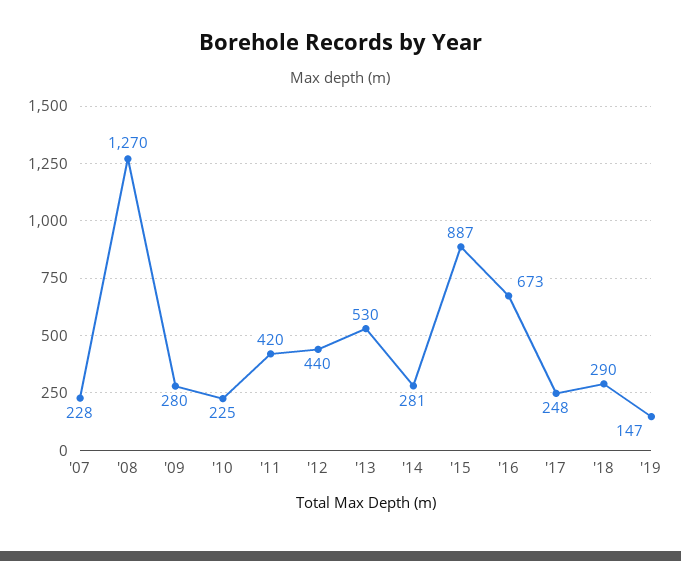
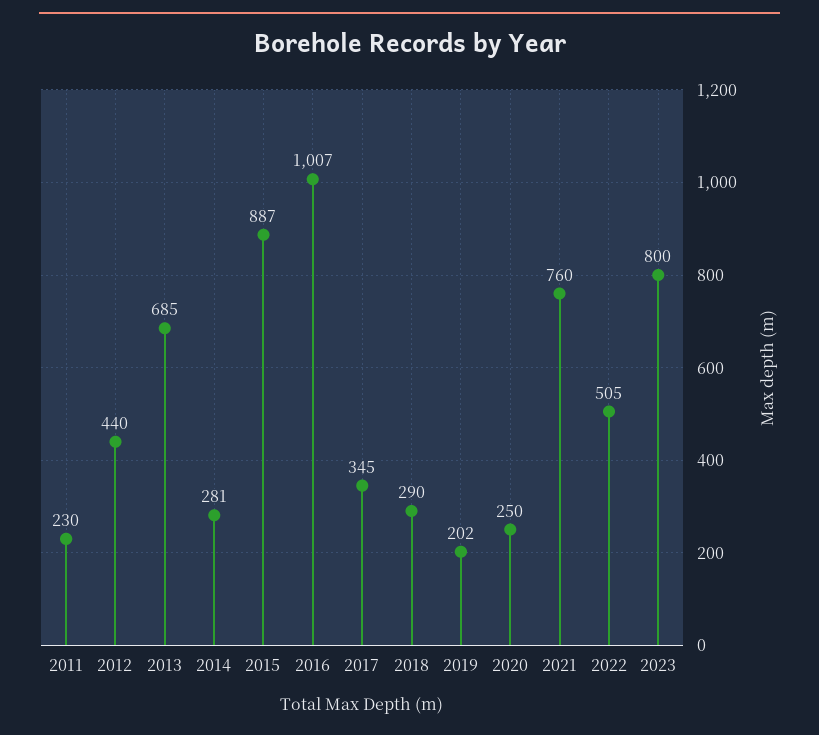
'07: 228 -> none
'08: 1270 -> none
'09: 280 -> none
'10: 225 -> none
'11: 420 -> 230
'13: 530 -> 685
'16: 673 -> 1007
'17: 248 -> 345
'19: 147 -> 202
2020: none -> 250
2021: none -> 760
2022: none -> 505
2023: none -> 800

